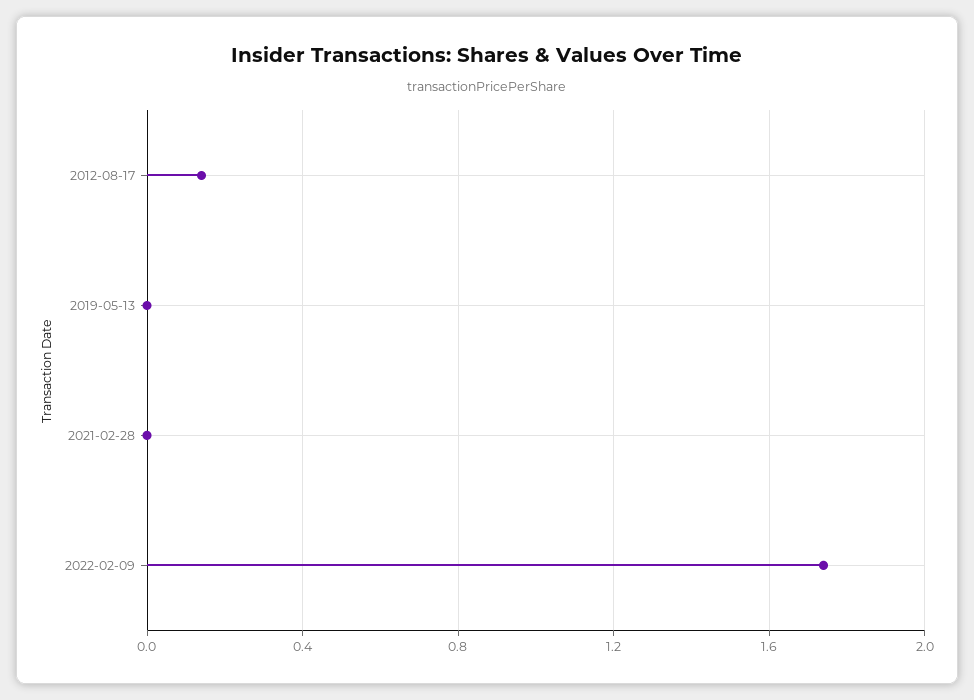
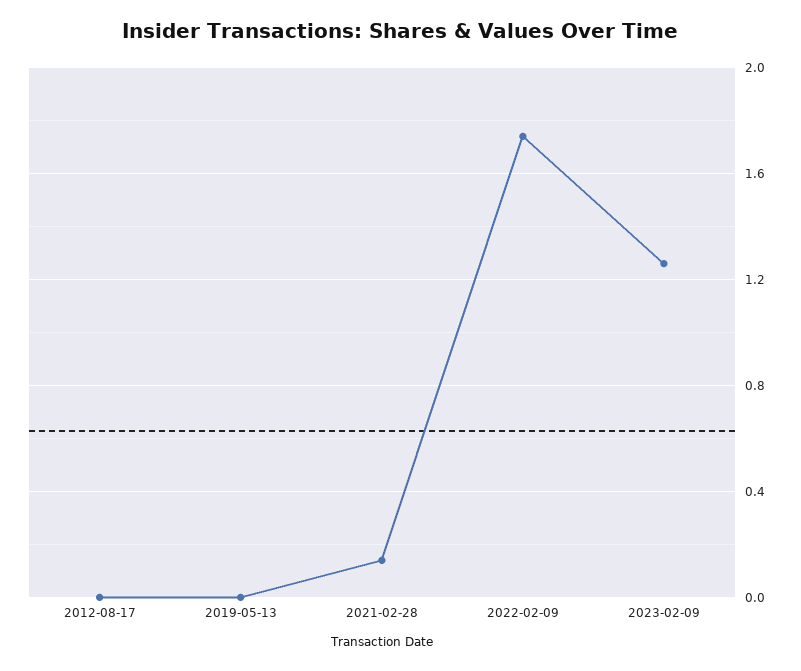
2012-08-17: 0.15 -> 0
2021-02-28: 0 -> 0.15
2023-02-09: none -> 1.25

